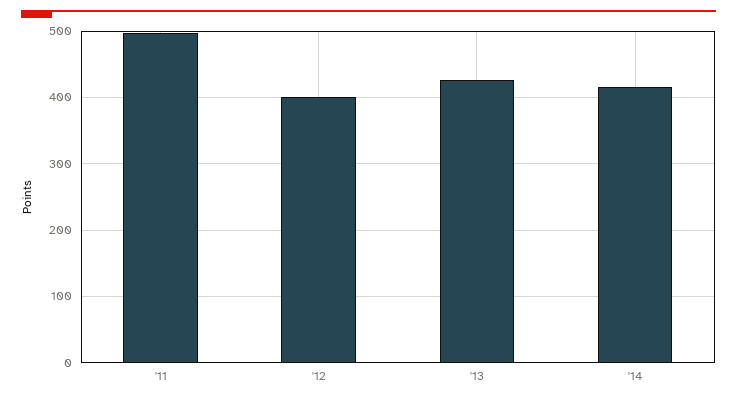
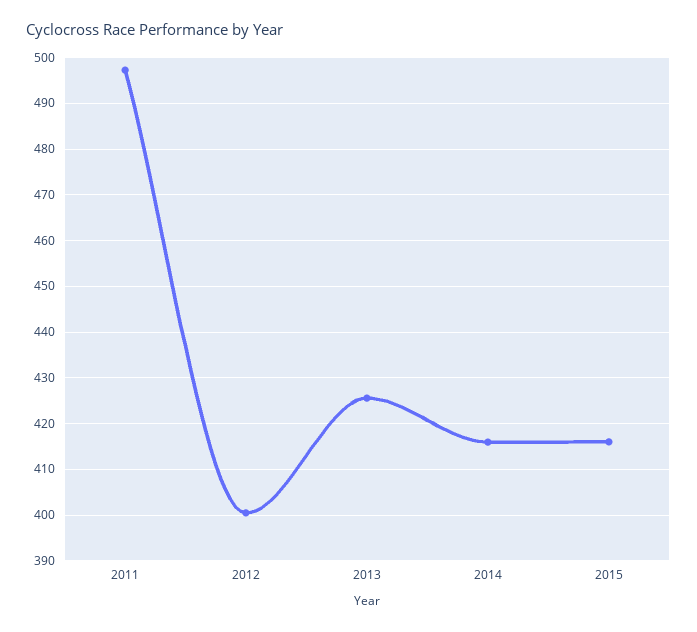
2015: none -> 416

